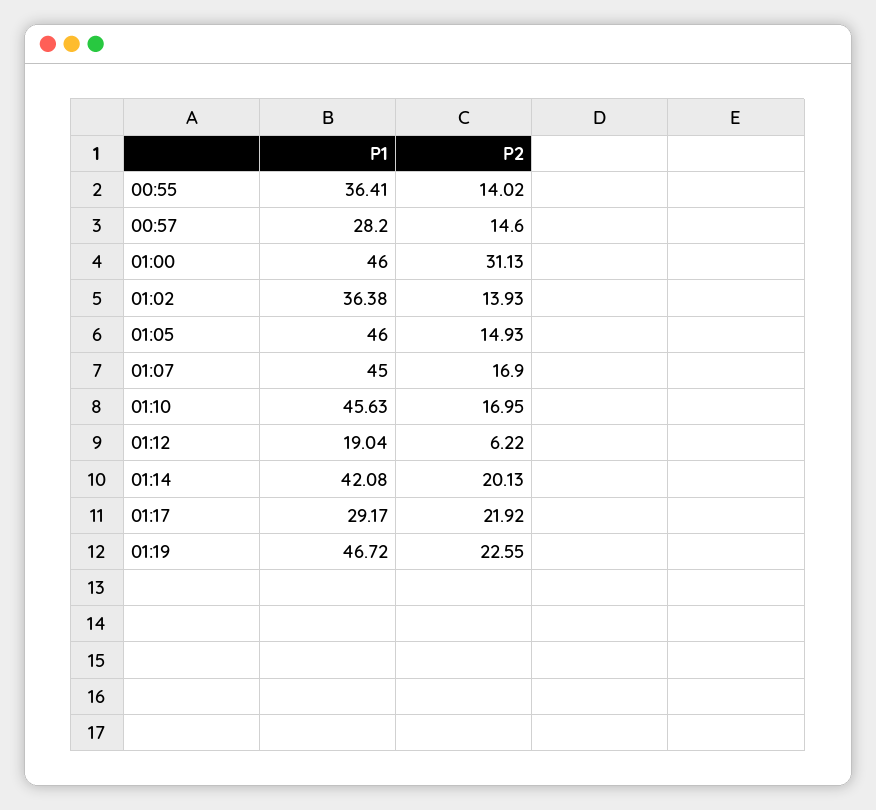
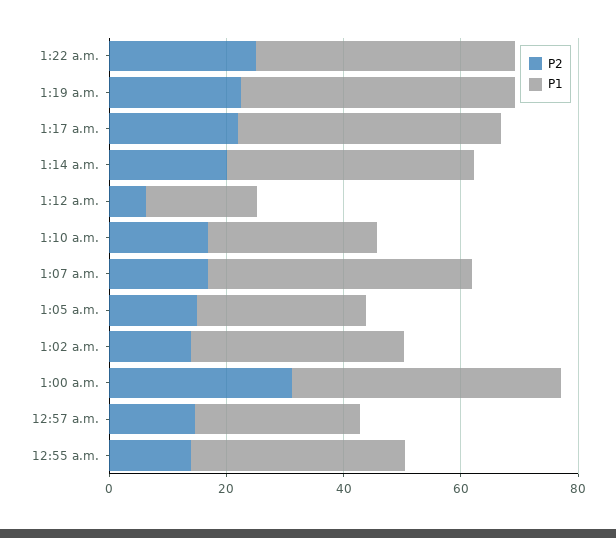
P1, 01:05: 46 -> 30
P1, 01:10: 45.63 -> 30
P1, 01:17: 29.17 -> 45
P2, 1:22 a.m.: none -> 25
P1, 1:22 a.m.: none -> 45

